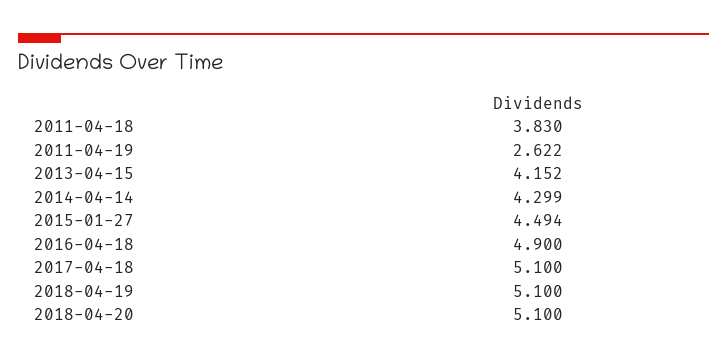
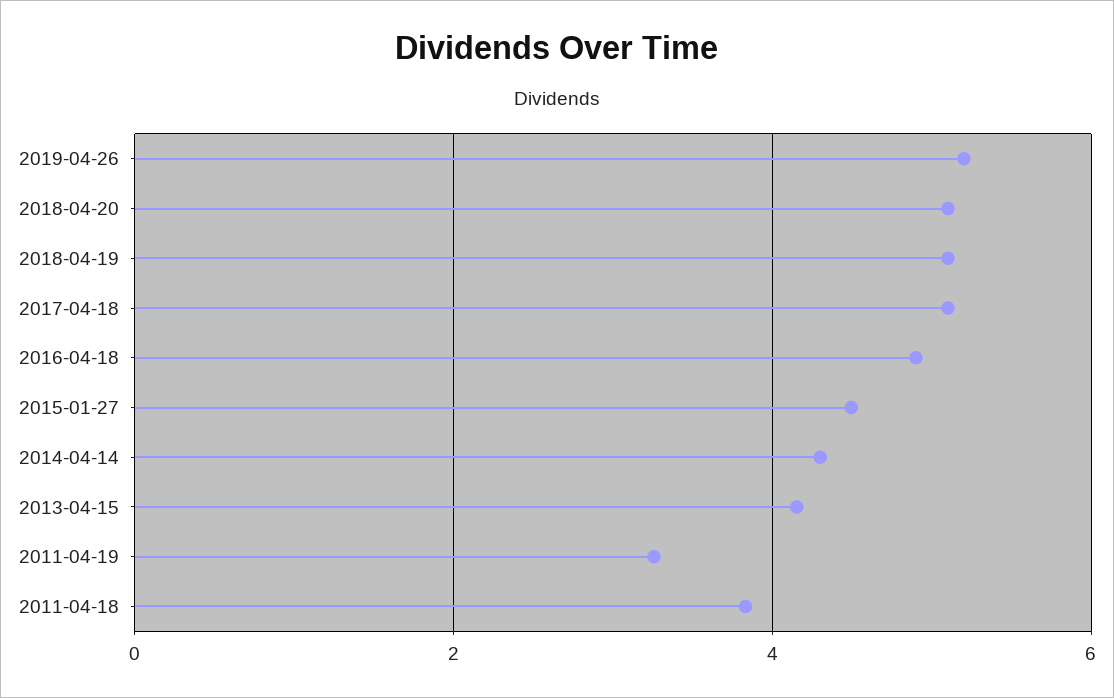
2011-04-19: 2.622 -> 3.2
2019-04-26: none -> 5.2

